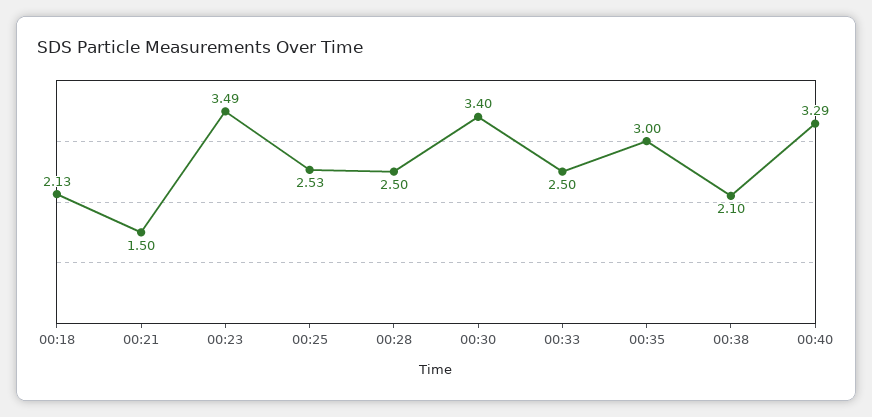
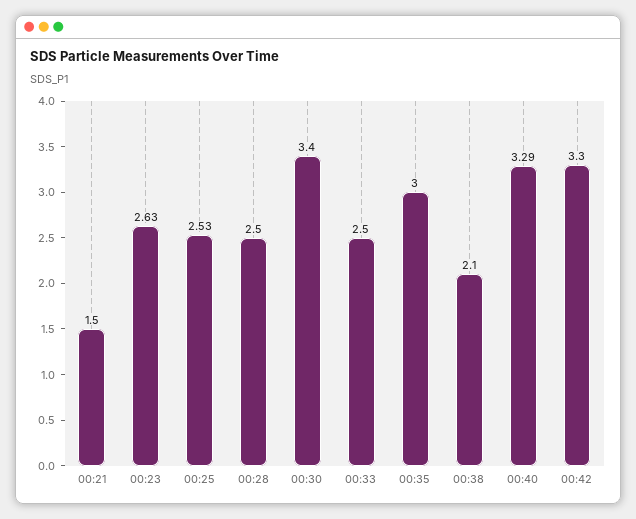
00:18: 2.13 -> none
00:23: 3.49 -> 2.63
00:42: none -> 3.3

